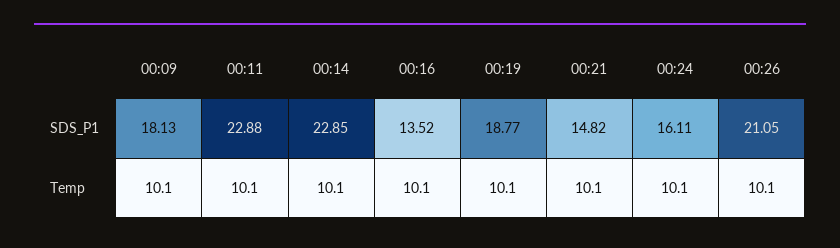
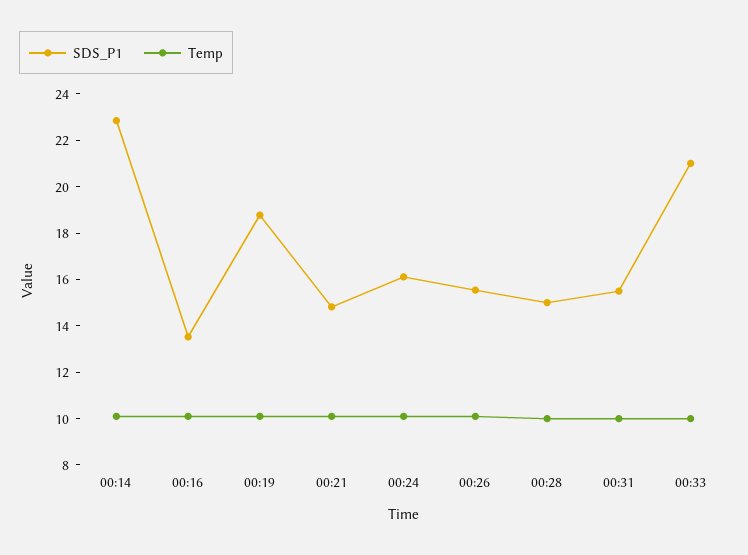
SDS_P1, 00:09: 18.13 -> none
SDS_P1, 00:11: 22.88 -> none
SDS_P1, 00:26: 21.05 -> 15.5
Temp, 00:09: 10.1 -> none
Temp, 00:11: 10.1 -> none
SDS_P1, 00:28: none -> 15
Temp, 00:28: none -> 10
SDS_P1, 00:31: none -> 15.5
Temp, 00:31: none -> 10
SDS_P1, 00:33: none -> 21
Temp, 00:33: none -> 10

